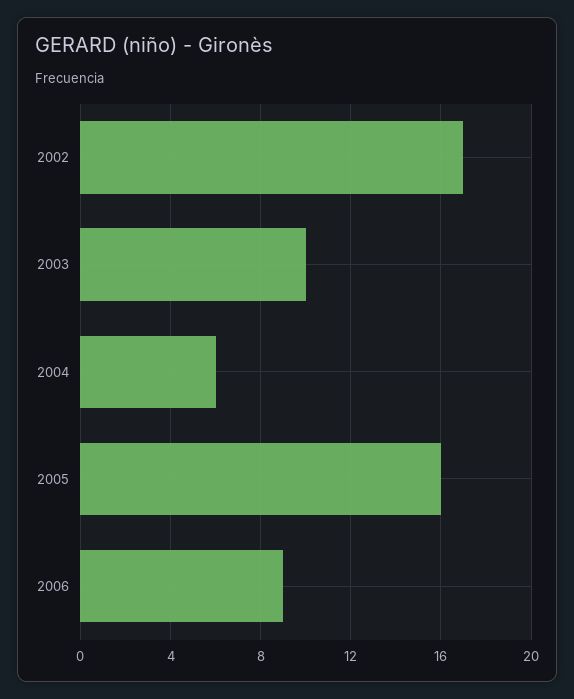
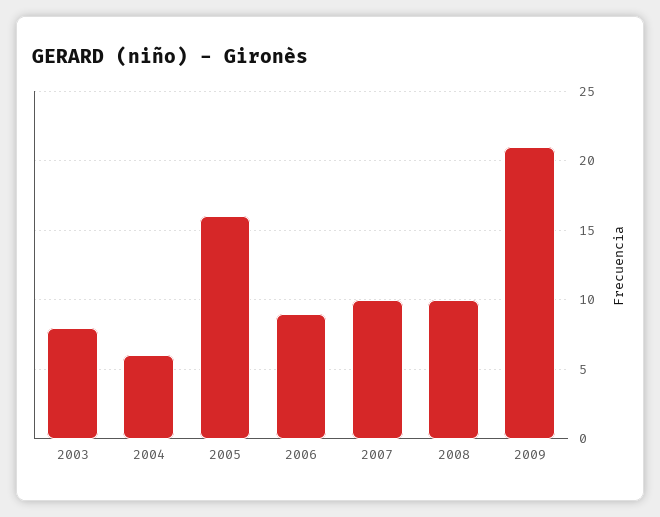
2002: 17 -> none
2003: 10 -> 8
2007: none -> 10
2008: none -> 10
2009: none -> 21

